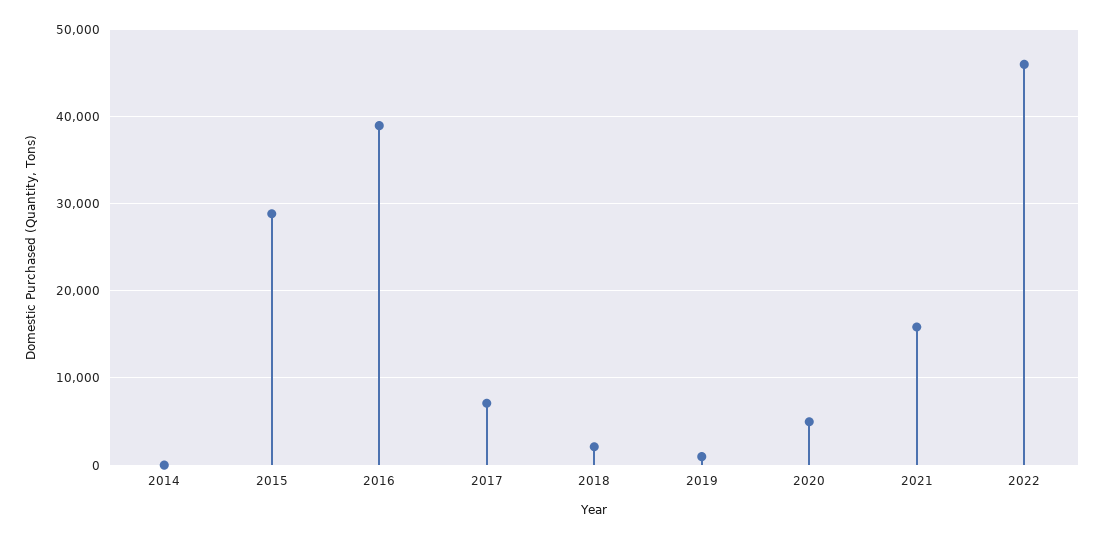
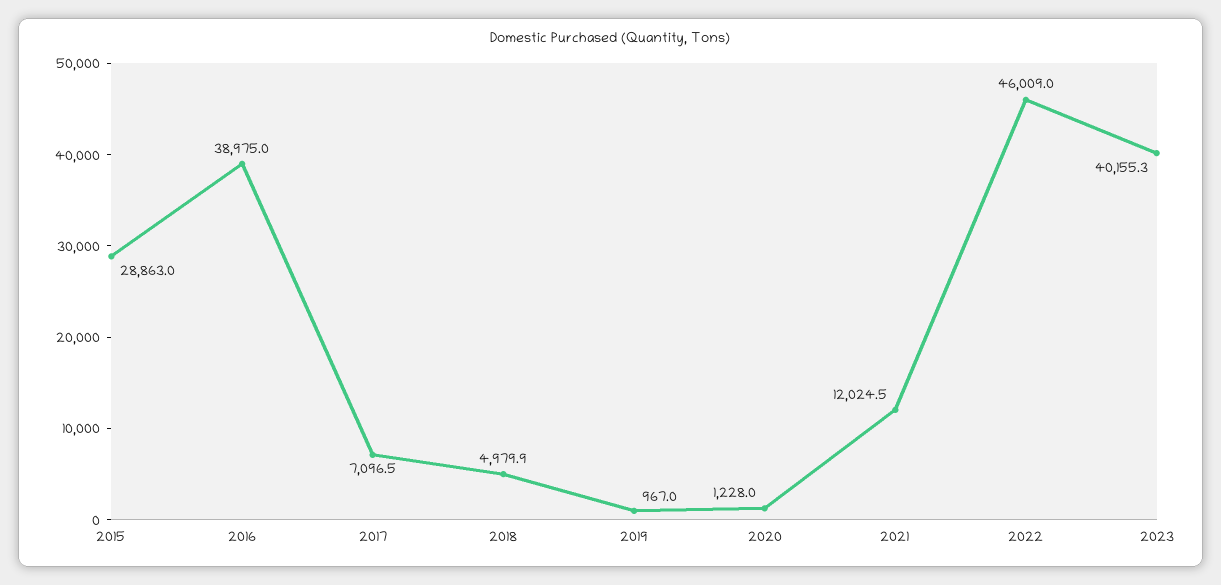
2014: 0 -> none
2018: 2000 -> 4979.9
2020: 5000 -> 1228
2021: 16000 -> 12024.5
2023: none -> 40155.3

